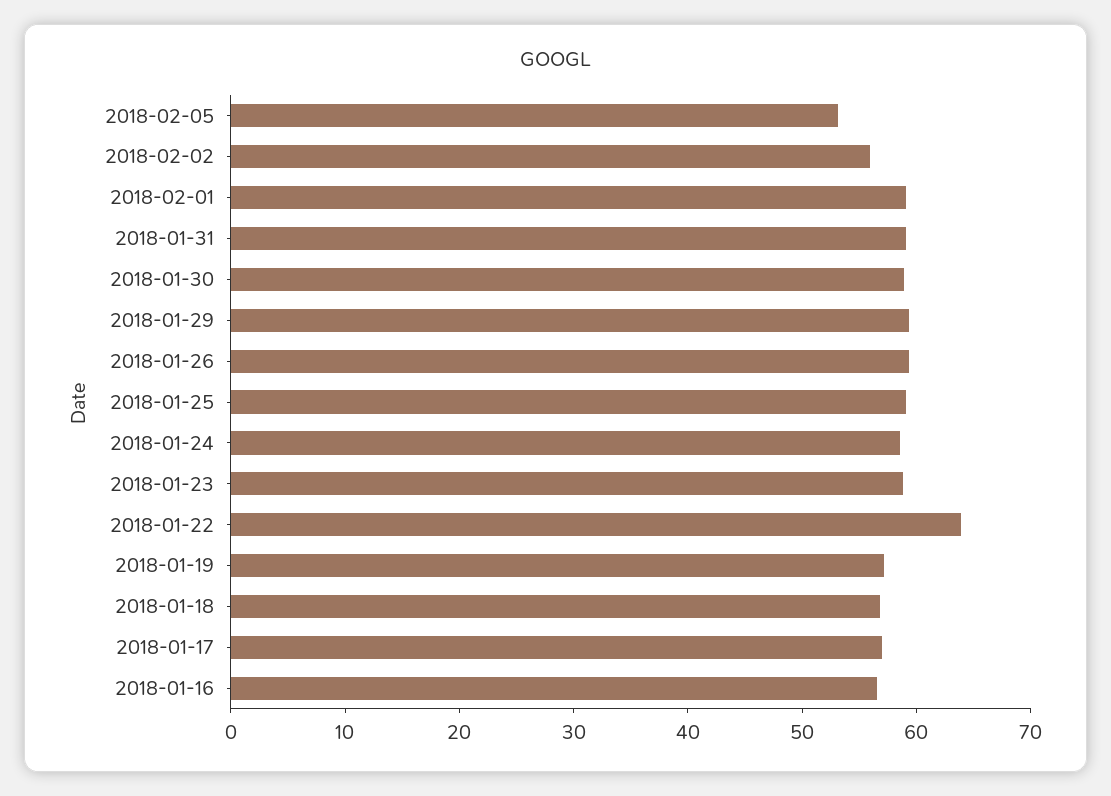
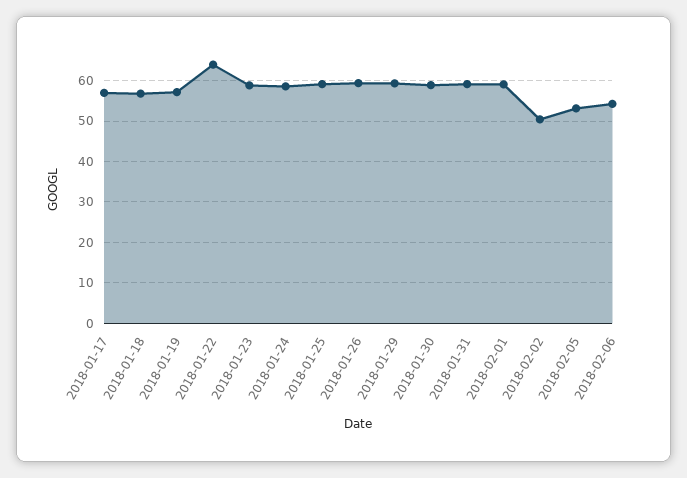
2018-02-02: 56 -> 50
2018-01-16: 56 -> none
2018-02-06: none -> 54

